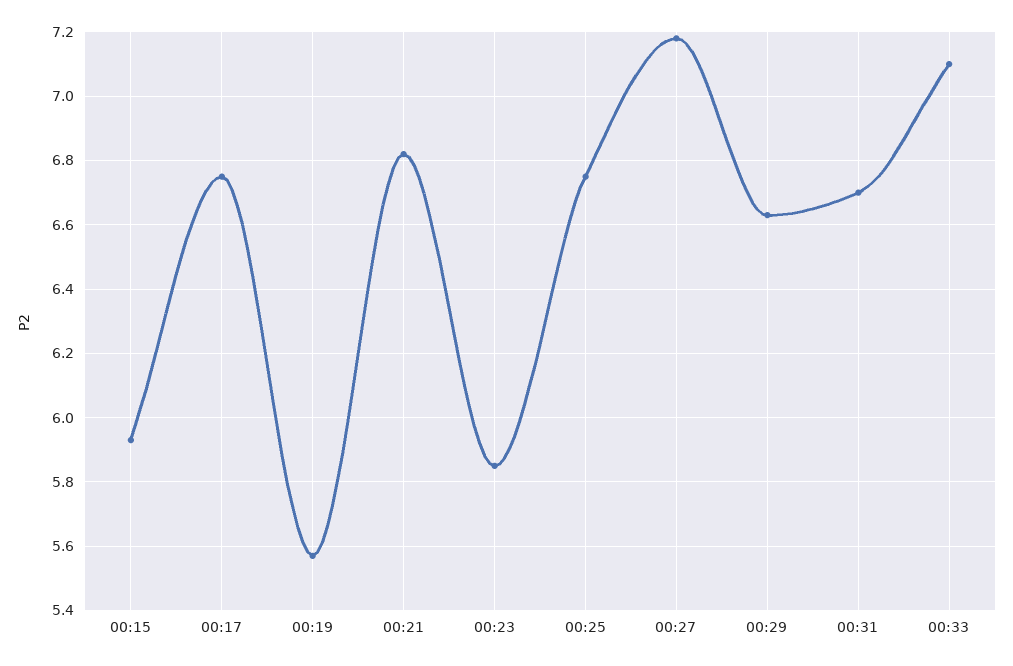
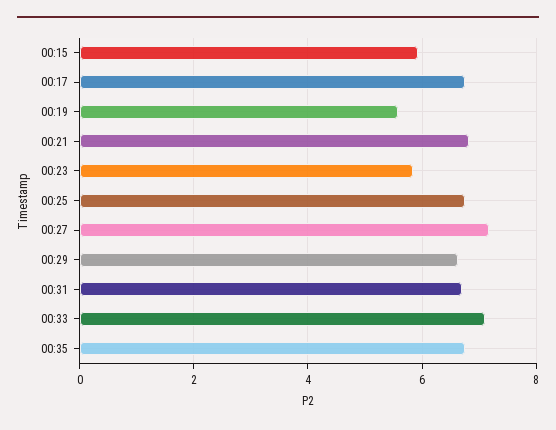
00:35: none -> 6.8

